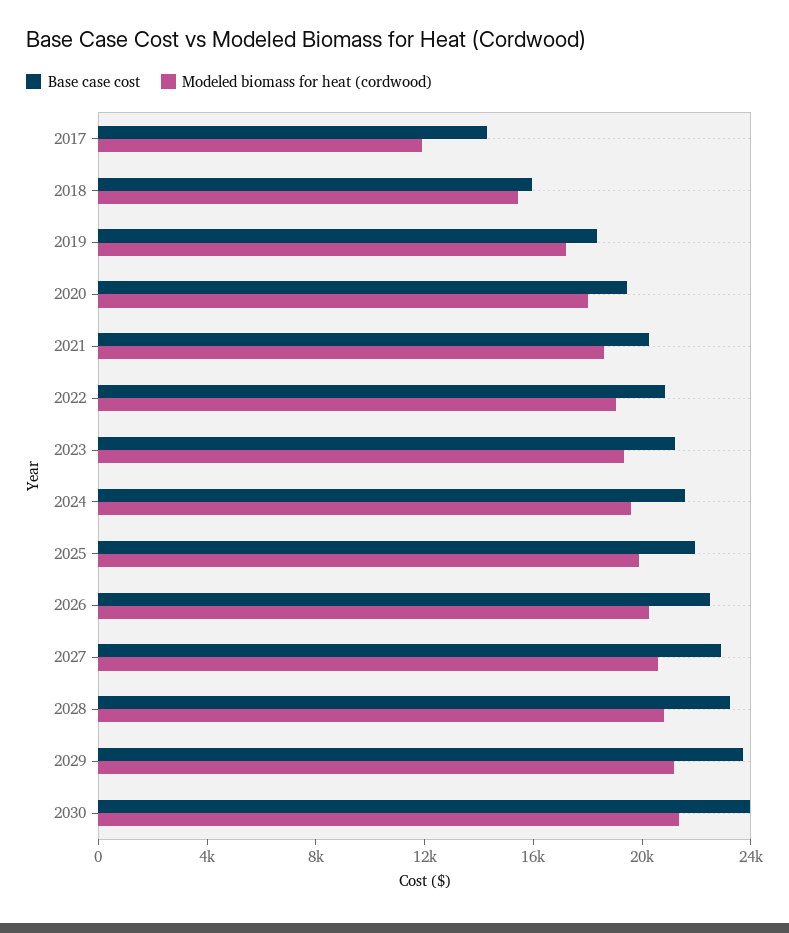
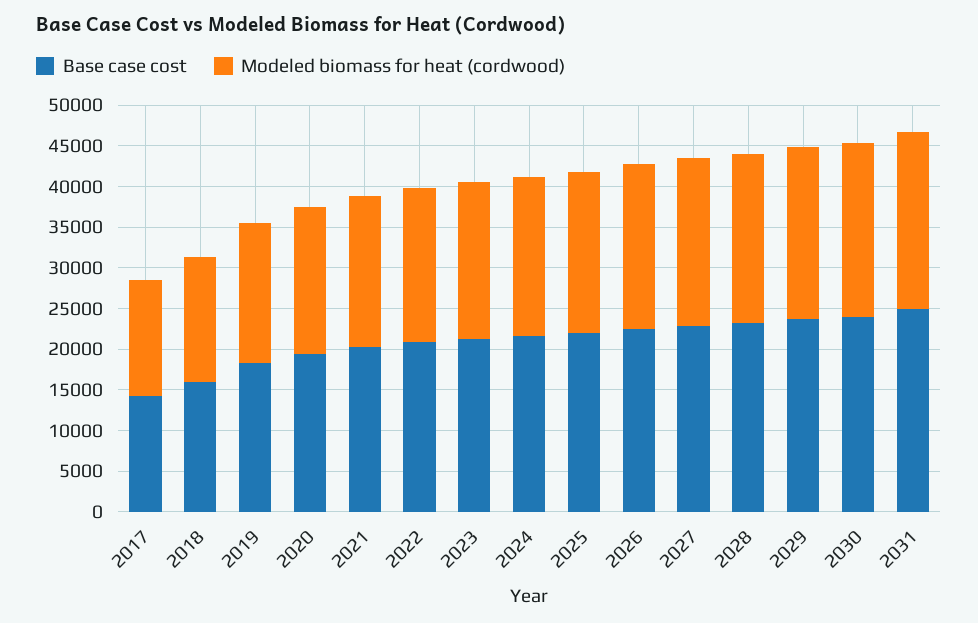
Modeled biomass for heat (cordwood), 2017: 12000 -> 14000
Base case cost, 2031: none -> 25000
Modeled biomass for heat (cordwood), 2031: none -> 22000

